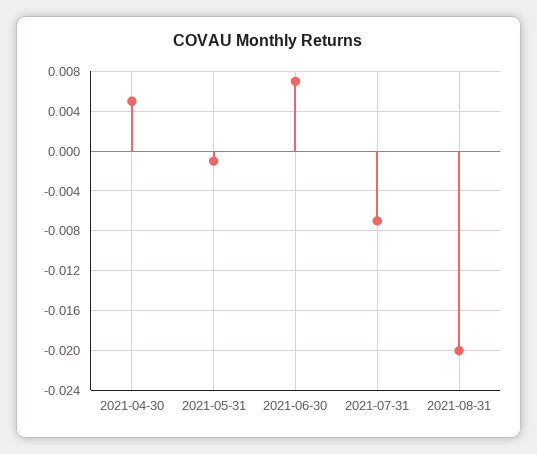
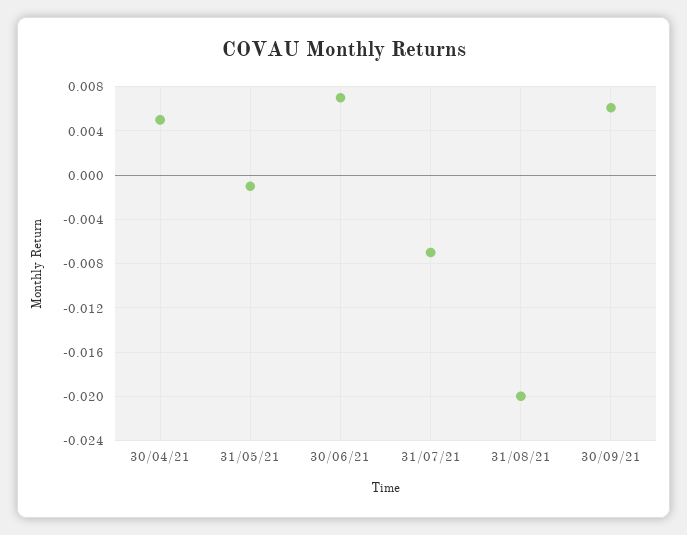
30/09/21: none -> 0.006

